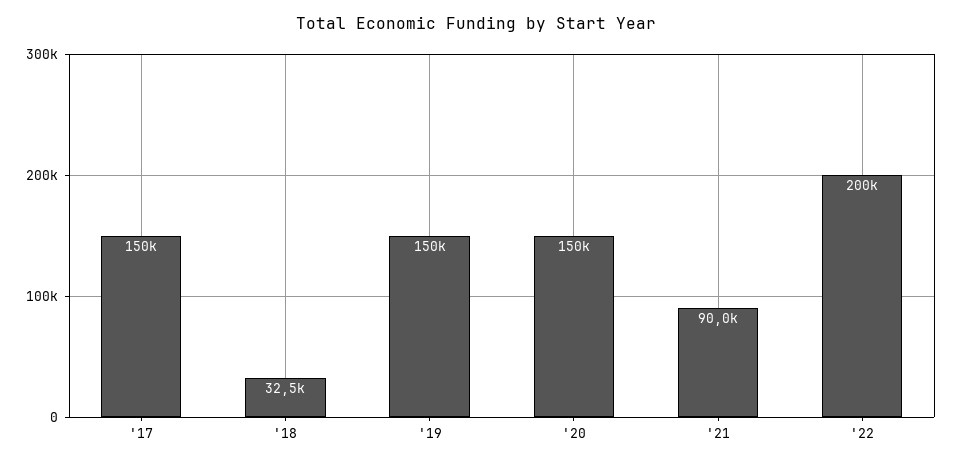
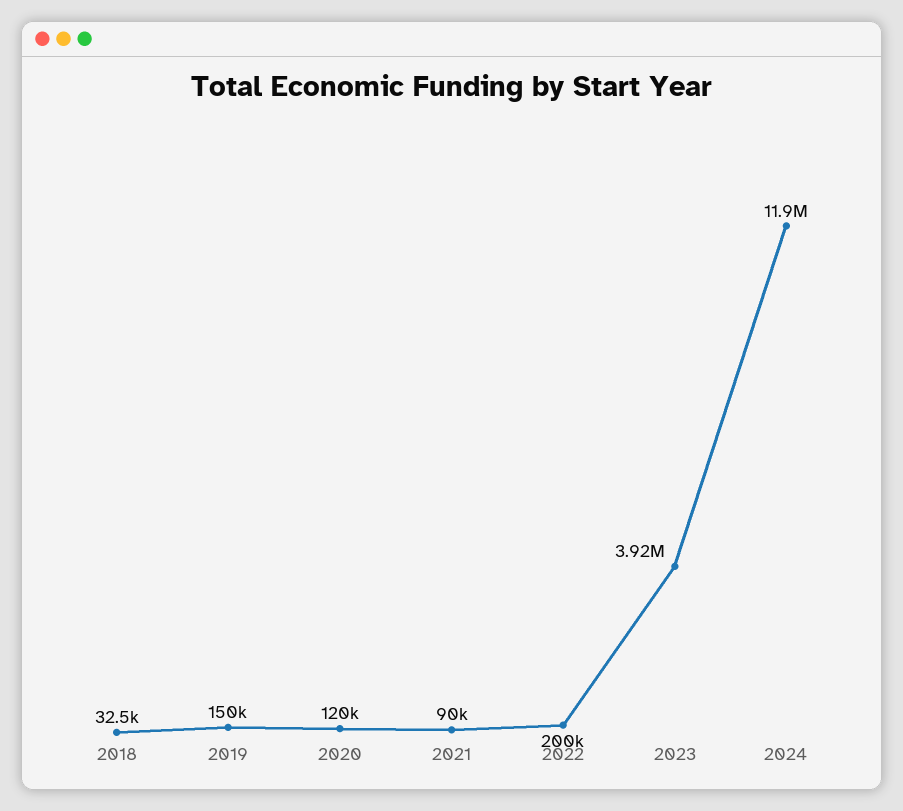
'17: 150000 -> none
'20: 150000 -> 120000
2023: none -> 3920000
2024: none -> 11900000

